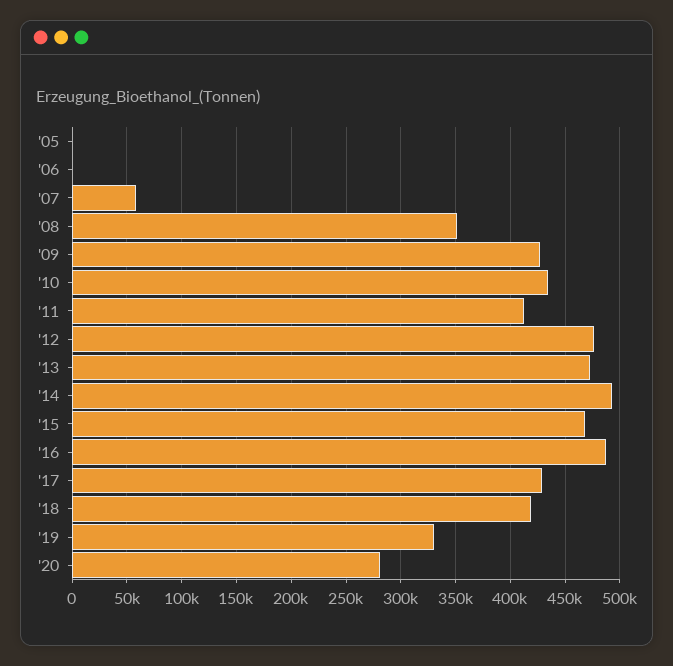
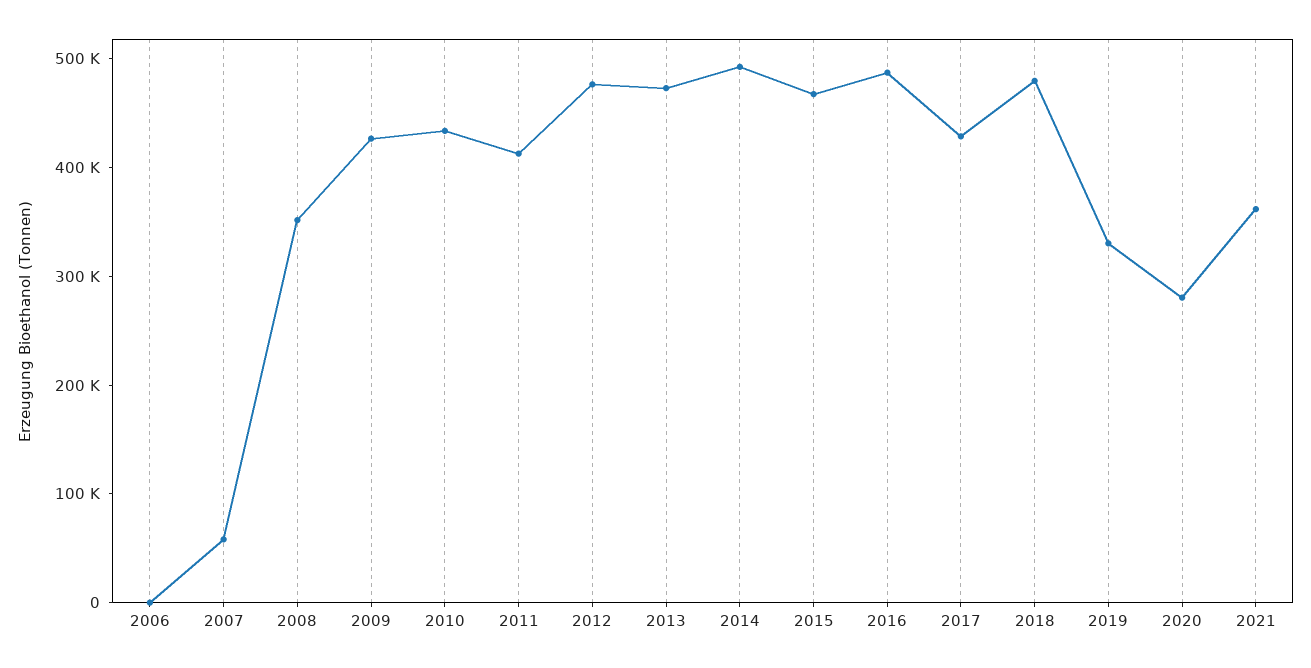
'05: 0 -> none
'18: 420000 -> 480000
2021: none -> 360000

